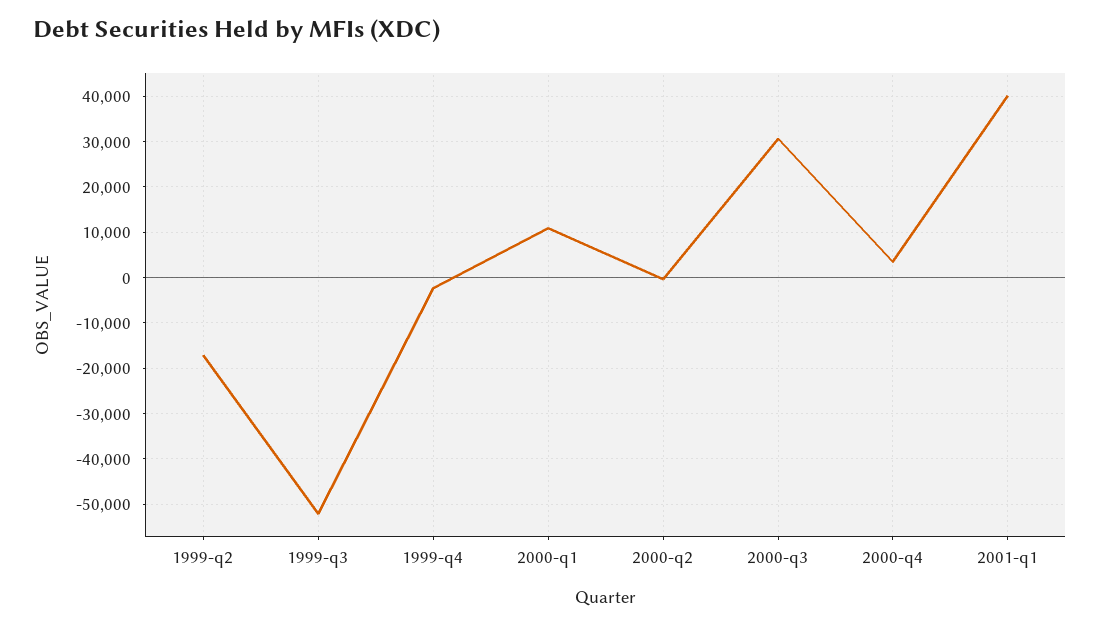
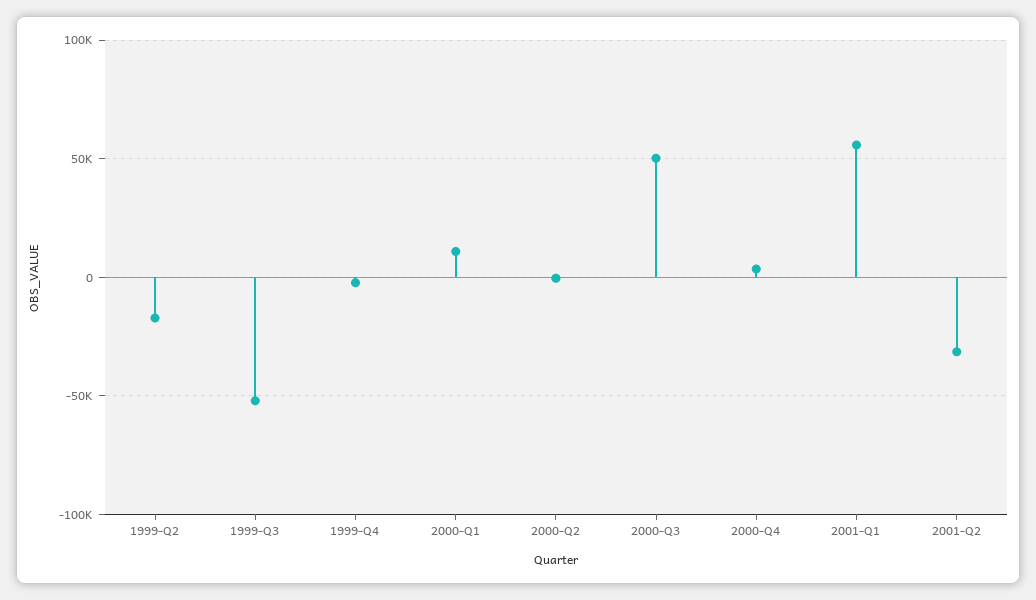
2000-q3: 30000 -> 50000
2001-q1: 40000 -> 55000
2001-Q2: none -> -30000

